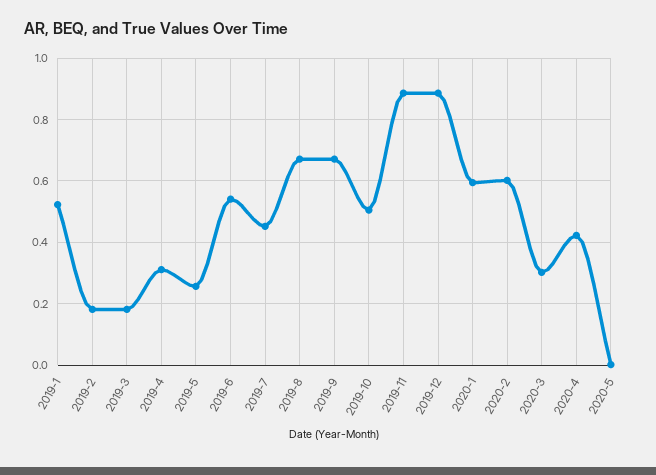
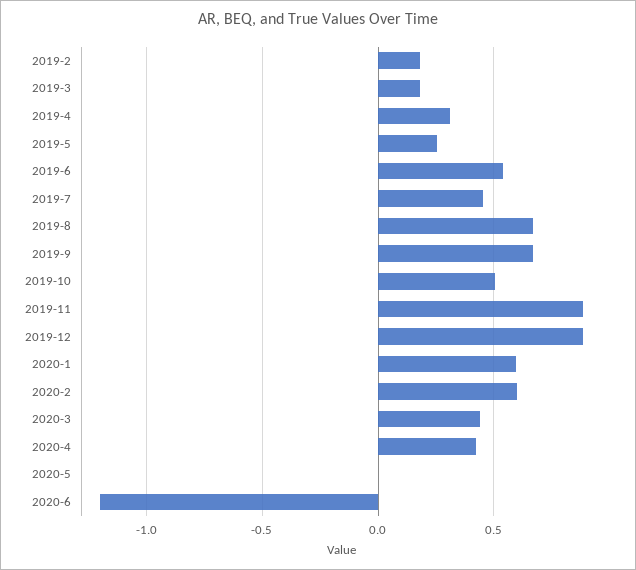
2019-1: 0.52 -> none
2020-3: 0.3 -> 0.45
2020-6: none -> -1.2

